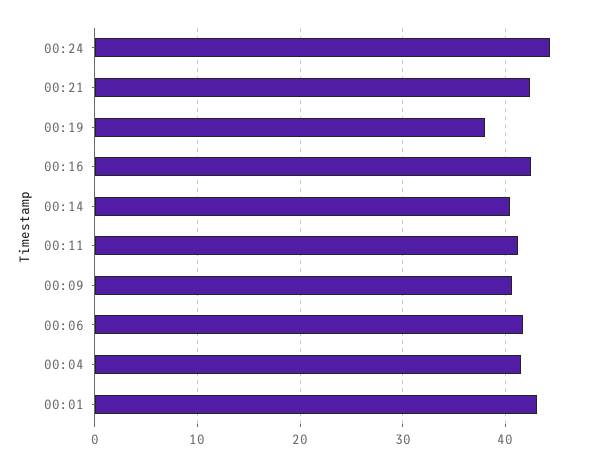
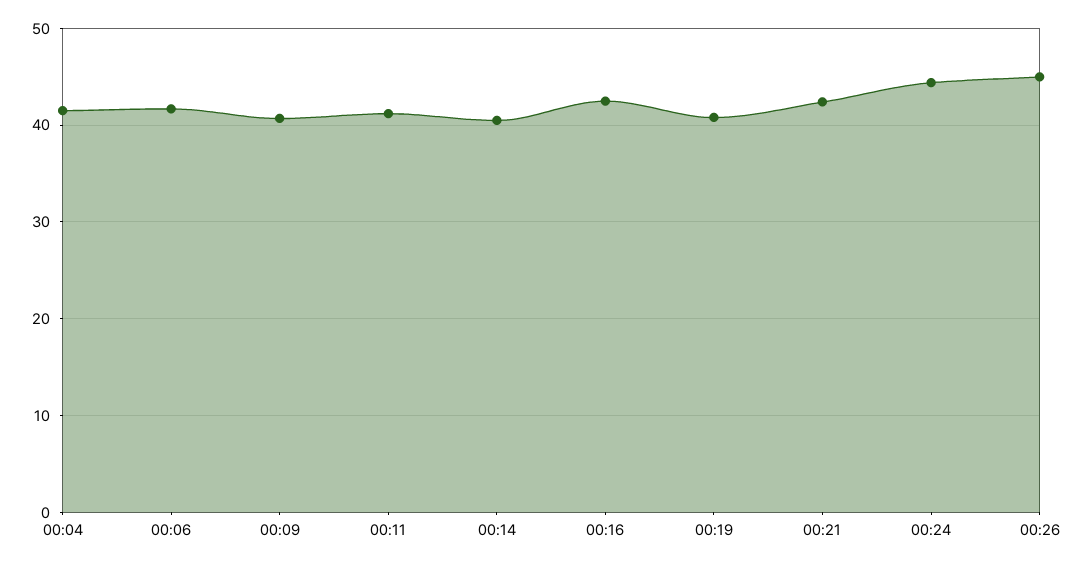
00:19: 38 -> 41
00:01: 43 -> none
00:26: none -> 45

